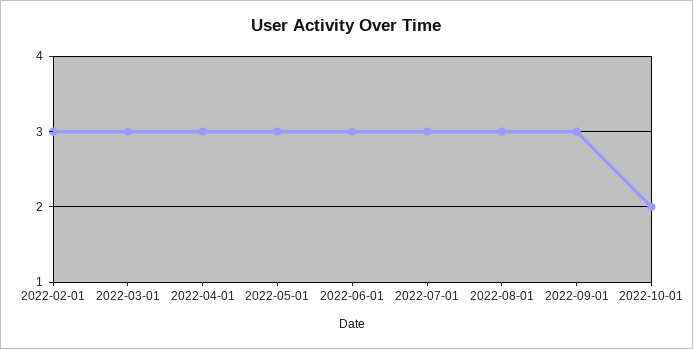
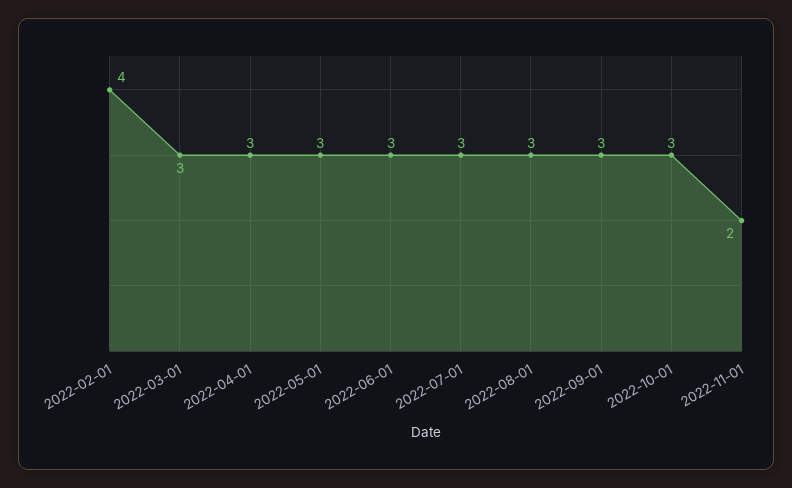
2022-02-01: 3 -> 4
2022-10-01: 2 -> 3
2022-11-01: none -> 2

